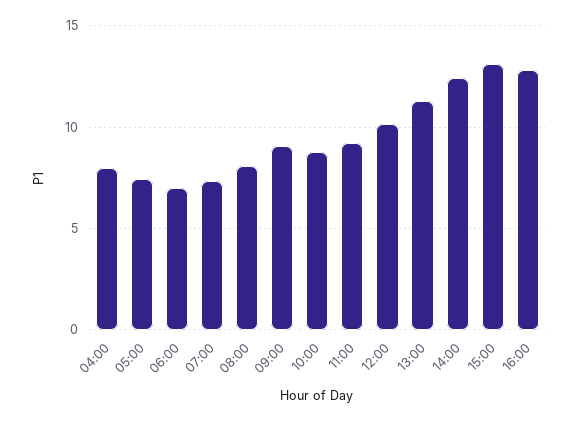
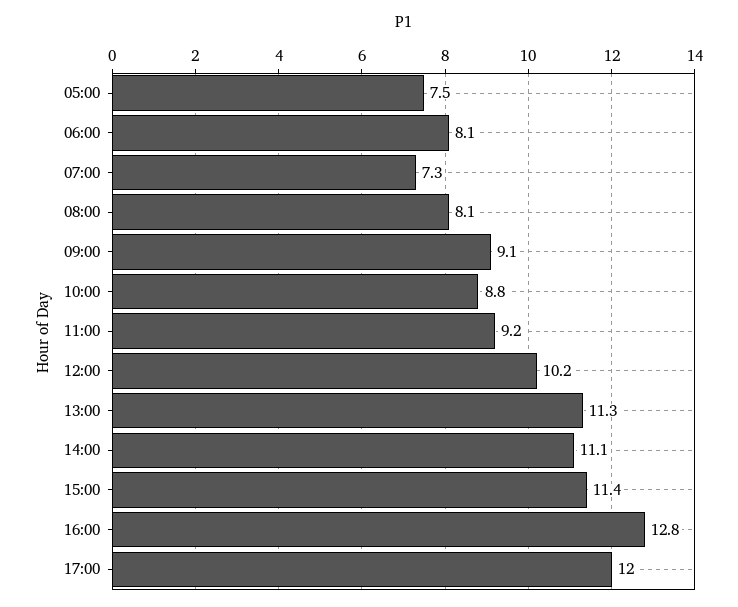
04:00: 8 -> none
06:00: 7 -> 8.1
14:00: 12.5 -> 11.1
15:00: 13 -> 11.4
17:00: none -> 12

